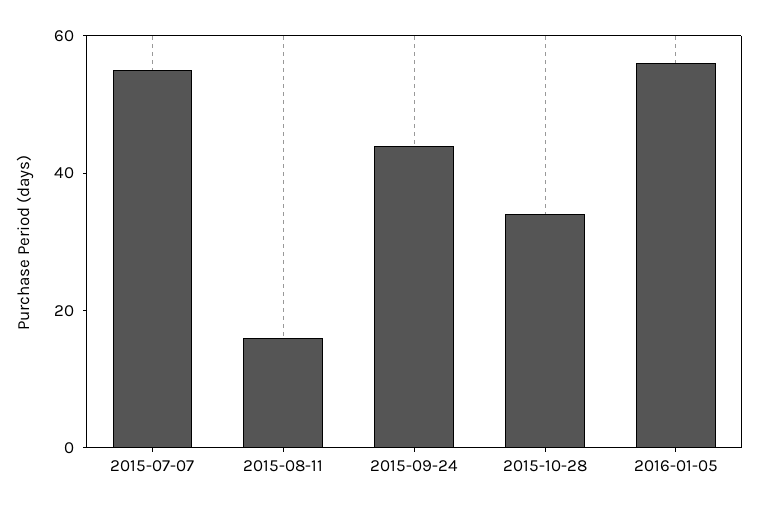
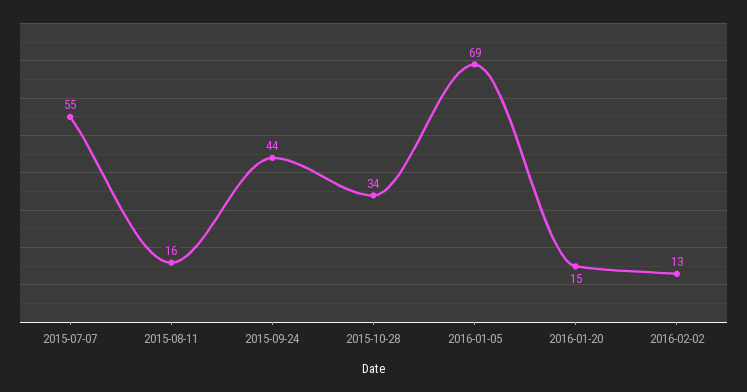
2016-01-05: 55 -> 69
2016-01-20: none -> 15
2016-02-02: none -> 13

